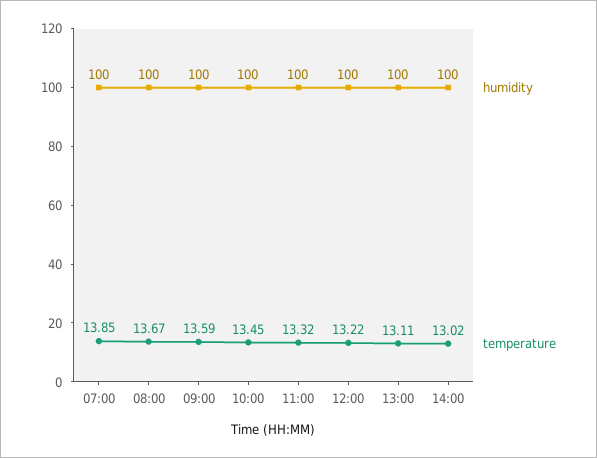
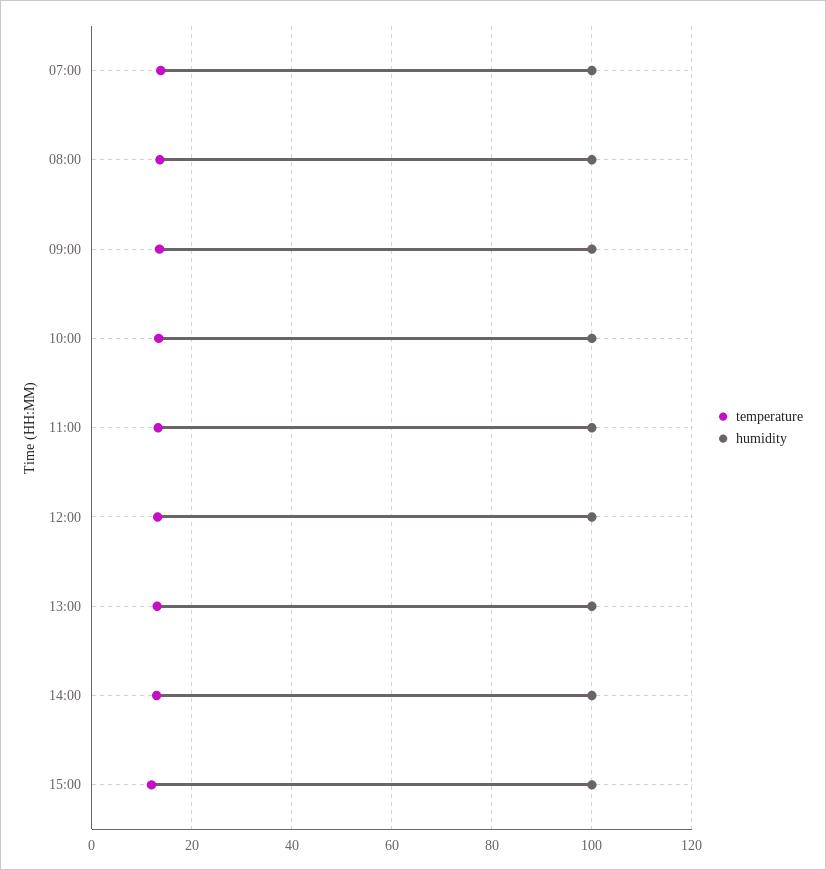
temperature, 15:00: none -> 12
humidity, 15:00: none -> 100

